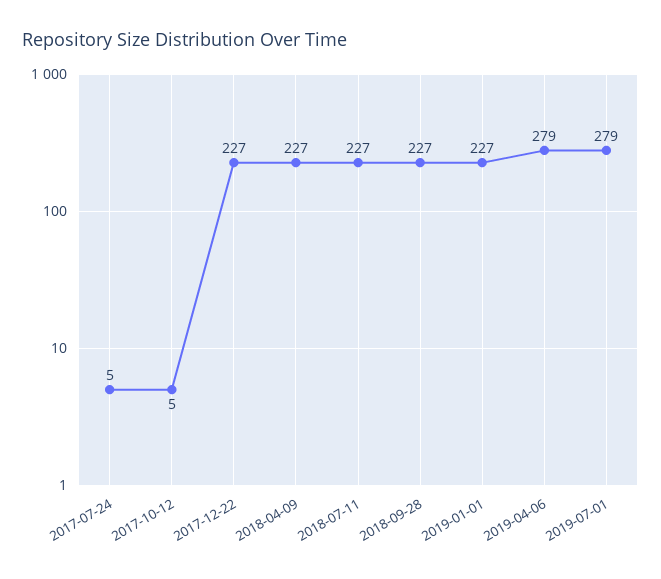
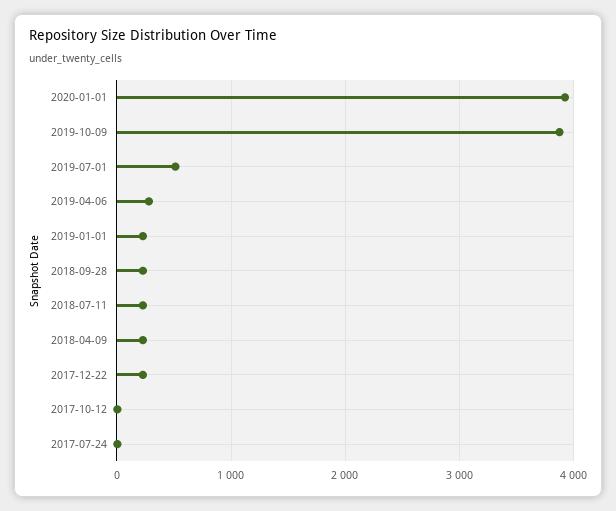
2019-07-01: 279 -> 500
2020-01-01: none -> 3900
2019-10-09: none -> 3900

